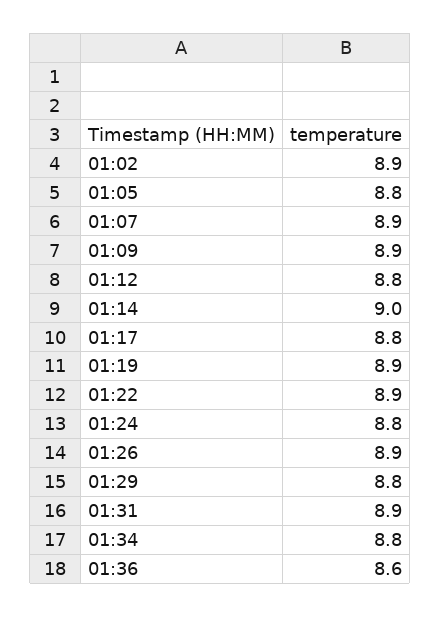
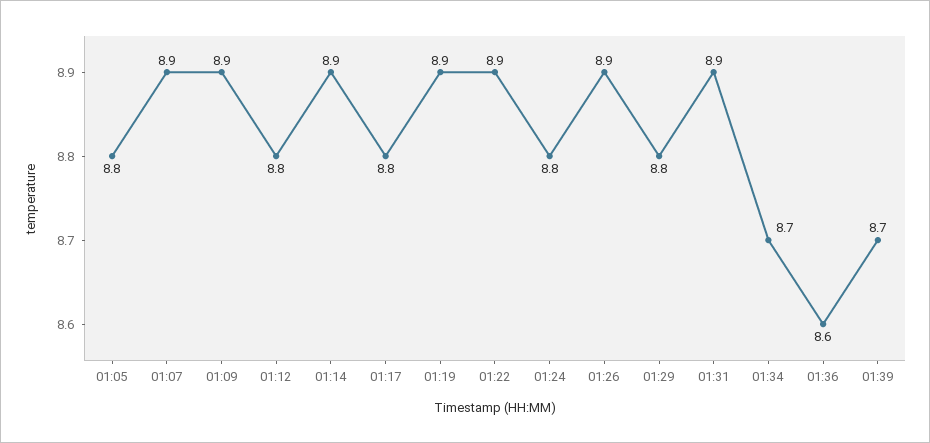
01:02: 8.9 -> none
01:14: 9 -> 8.9
01:34: 8.8 -> 8.7
01:39: none -> 8.7

